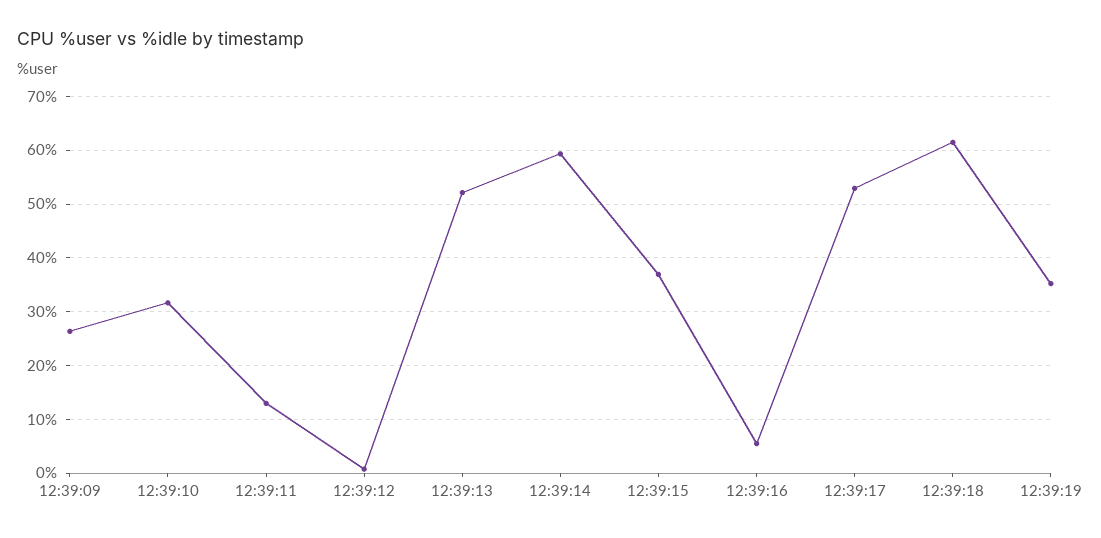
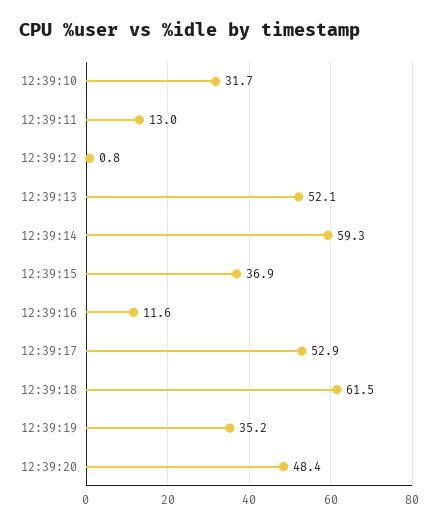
12:39:09: 26 -> none
12:39:16: 6 -> 11.6
12:39:20: none -> 48.4

